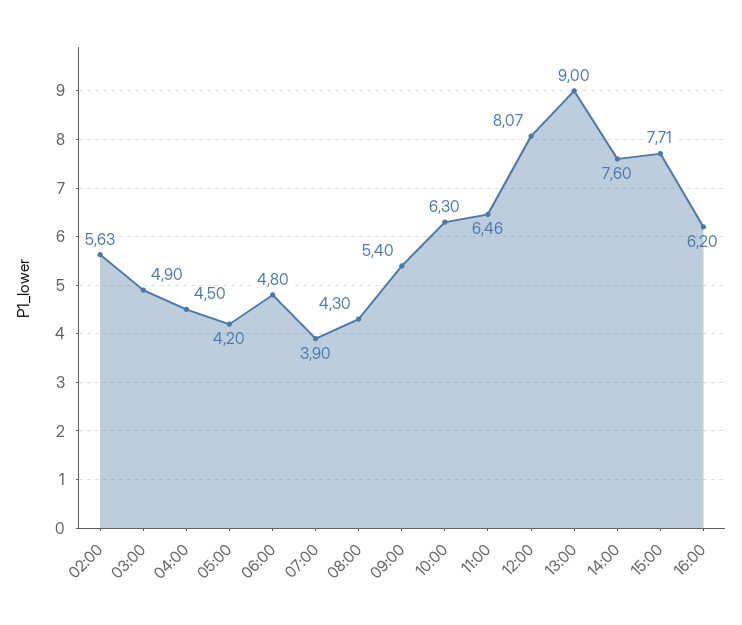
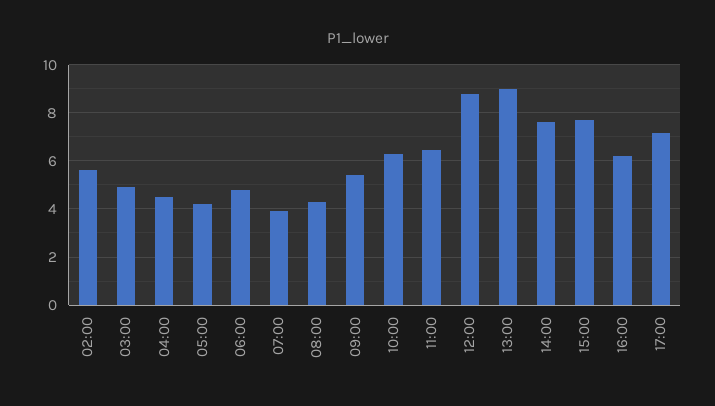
12:00: 8.07 -> 8.75
17:00: none -> 7.25

